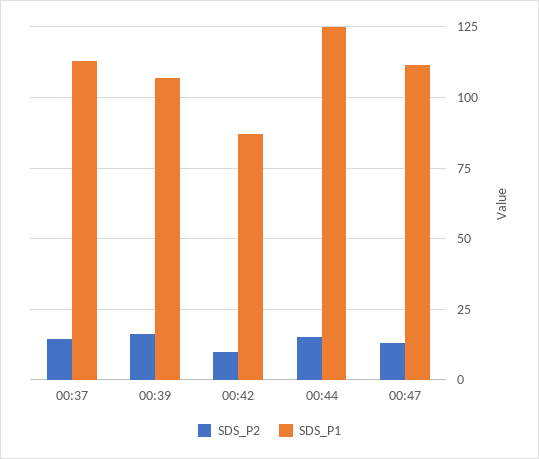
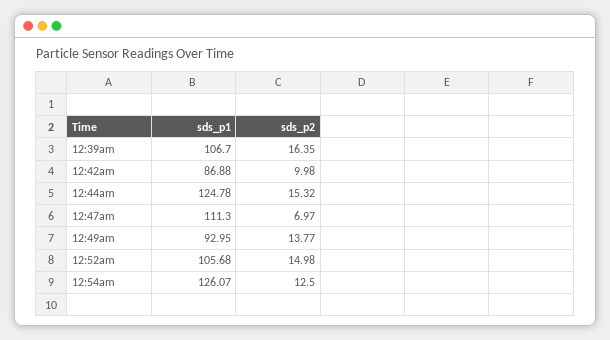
SDS_P2, 00:37: 15 -> none
SDS_P1, 00:37: 112.5 -> none
SDS_P2, 00:47: 12.5 -> 6.97
SDS_P1, 12:49am: none -> 92.95
SDS_P2, 12:49am: none -> 13.77
SDS_P1, 12:52am: none -> 105.68
SDS_P2, 12:52am: none -> 14.98
SDS_P1, 12:54am: none -> 126.07
SDS_P2, 12:54am: none -> 12.5

